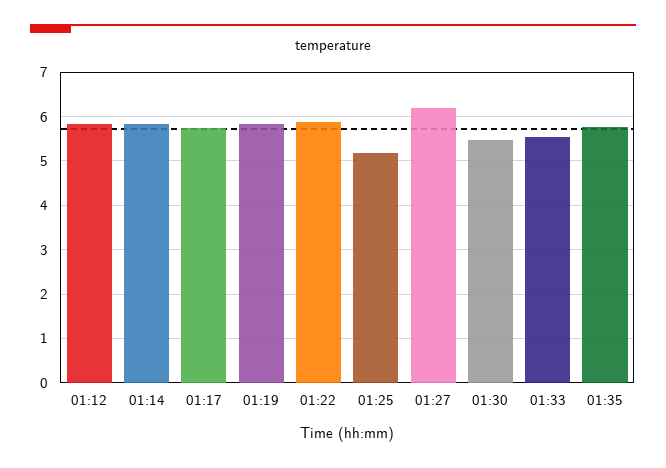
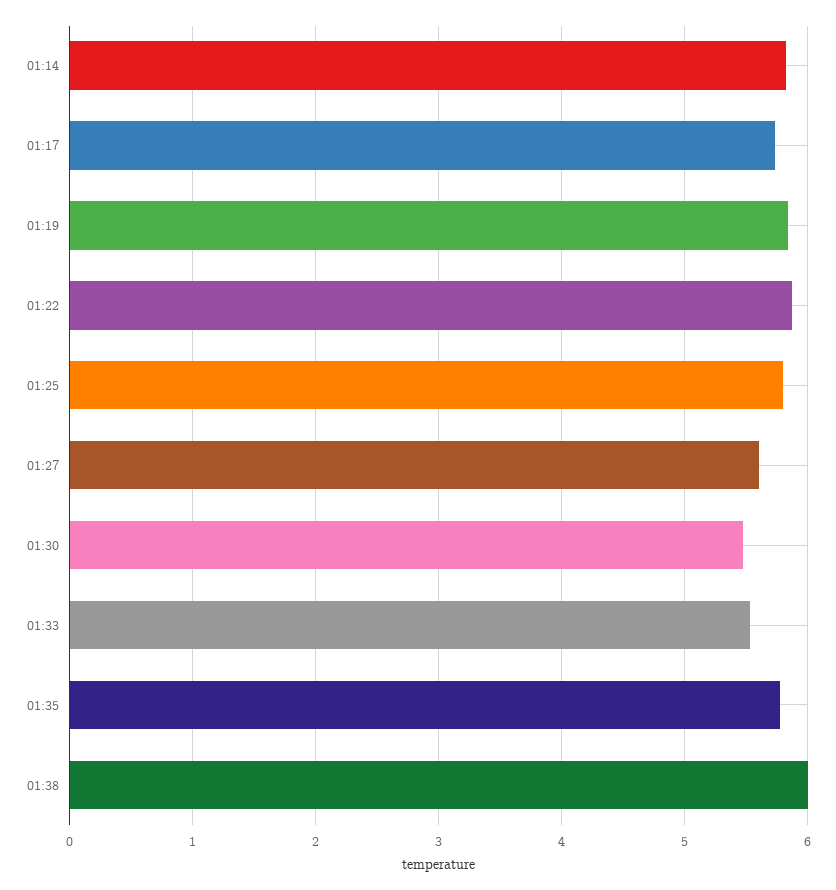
01:12: 5.8 -> none
01:25: 5.2 -> 5.8
01:27: 6.2 -> 5.6
01:38: none -> 6

